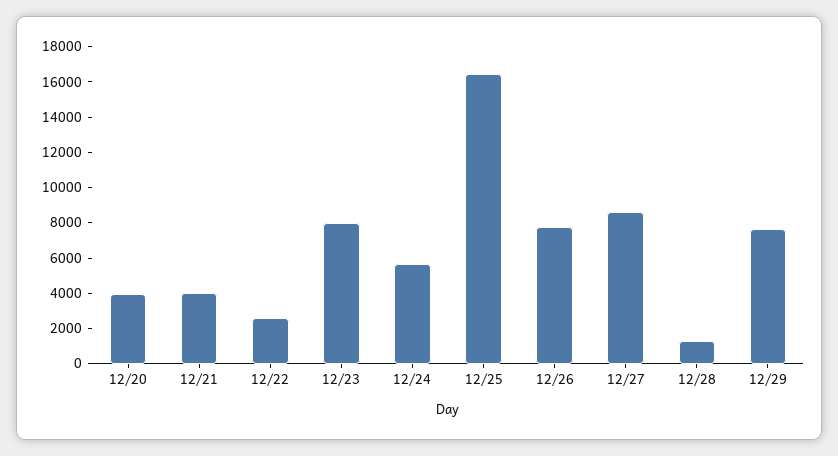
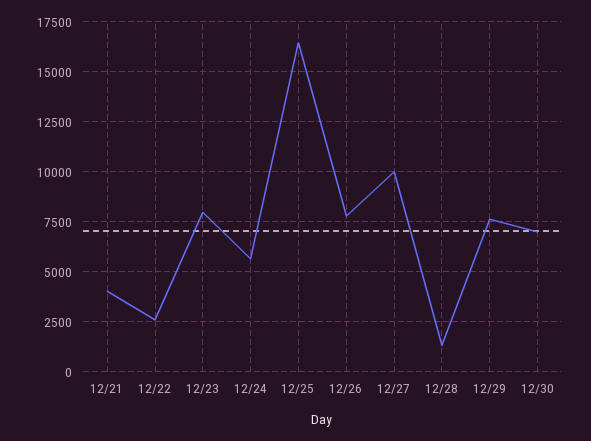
12/20: 4000 -> none
12/27: 8500 -> 10000
12/30: none -> 7000

